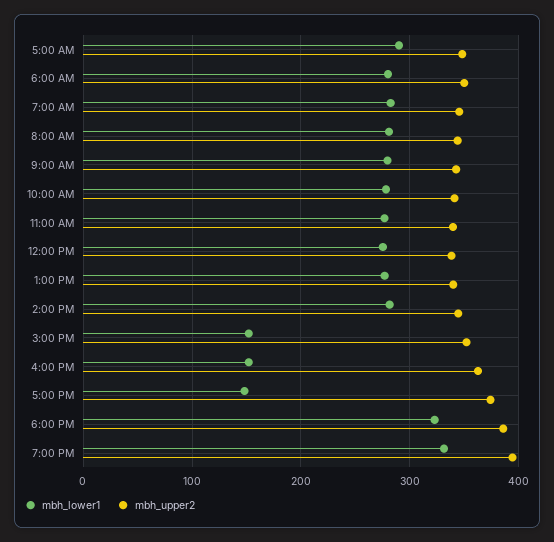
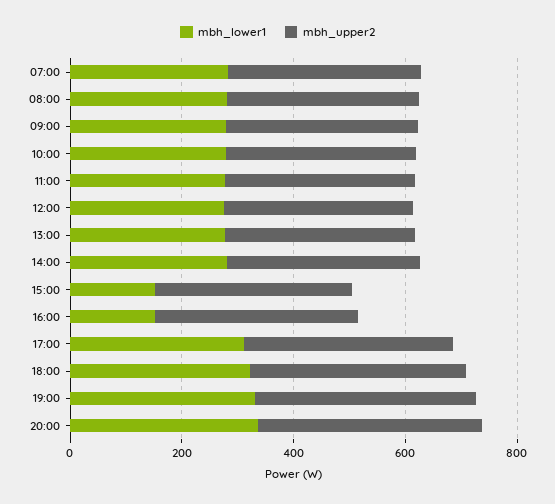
mbh_lower1, 5:00 AM: 290 -> none
mbh_upper2, 5:00 AM: 350 -> none
mbh_lower1, 6:00 AM: 280 -> none
mbh_upper2, 6:00 AM: 350 -> none
mbh_lower1, 5:00 PM: 150 -> 300
mbh_lower1, 20:00: none -> 350
mbh_upper2, 20:00: none -> 400

